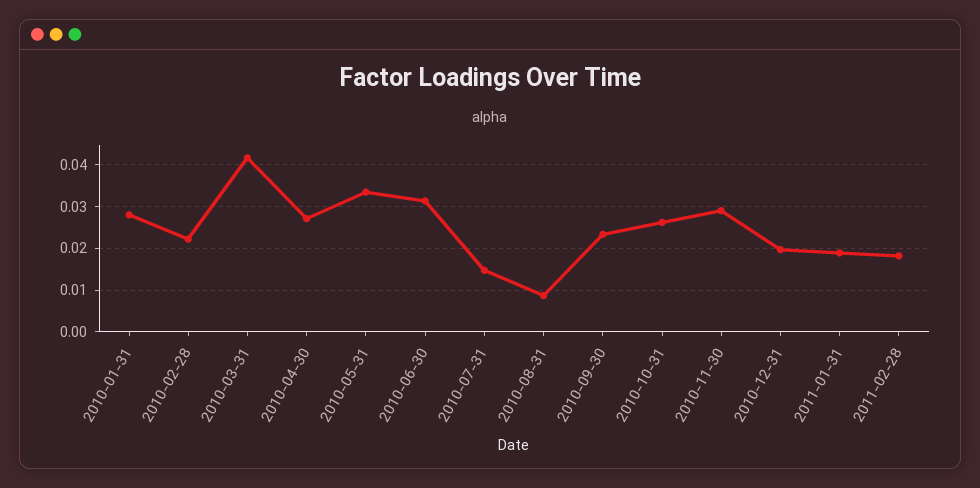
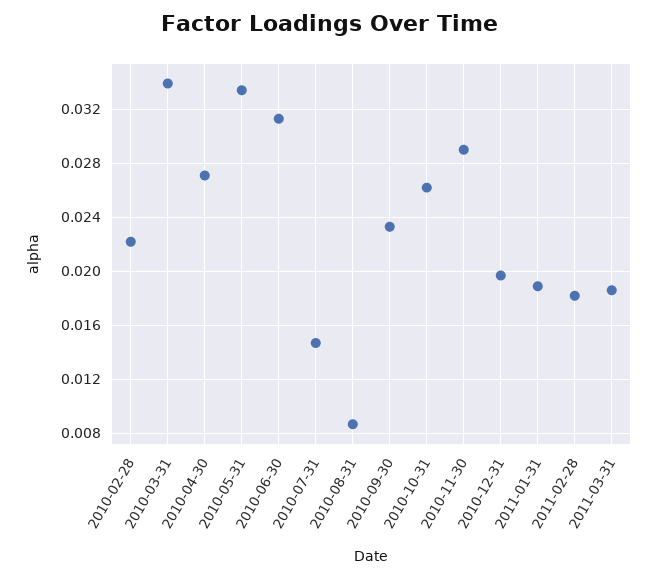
2010-01-31: 0.028 -> none
2010-03-31: 0.042 -> 0.034
2011-03-31: none -> 0.0185

